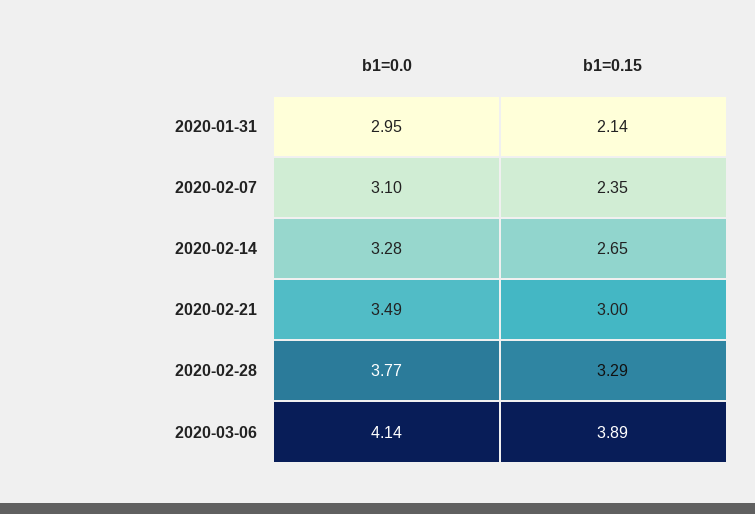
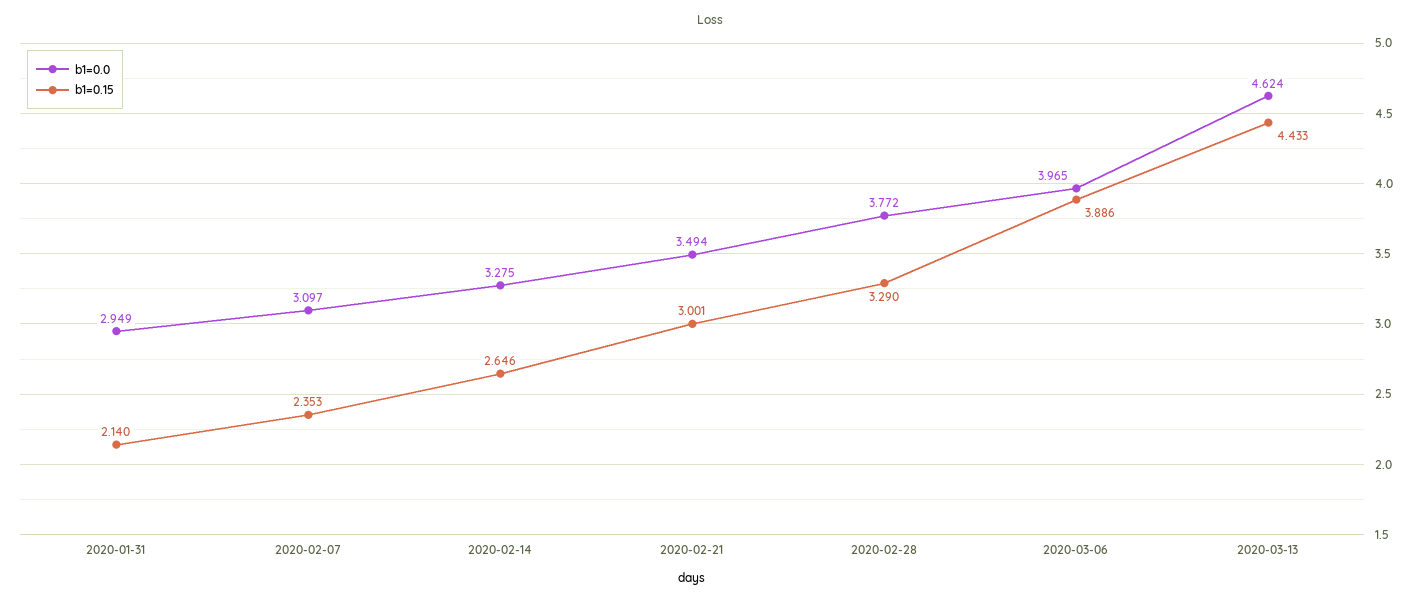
b1=0.0, 2020-03-06: 4.14 -> 3.965
b1=0.0, 2020-03-13: none -> 4.624
b1=0.15, 2020-03-13: none -> 4.433

